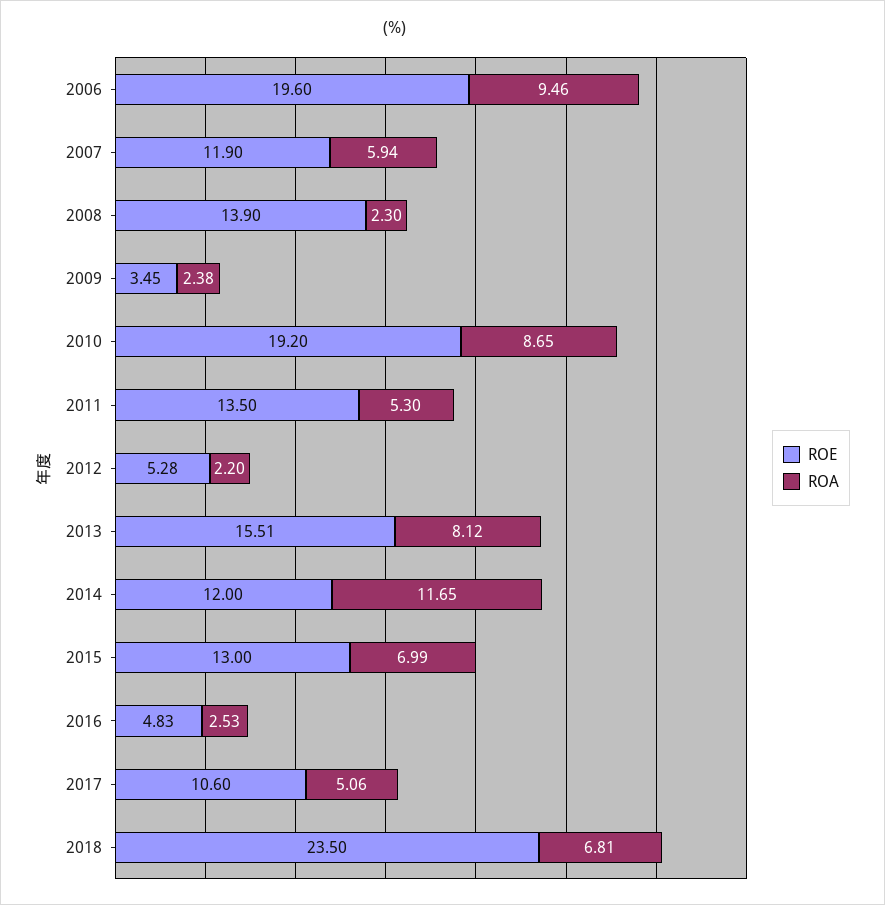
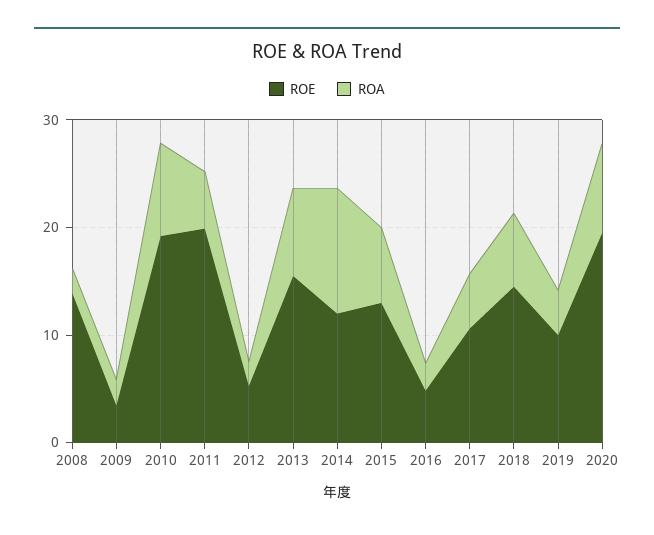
ROE, 2006: 19.6 -> none
ROA, 2006: 9.46 -> none
ROE, 2007: 11.9 -> none
ROA, 2007: 5.94 -> none
ROE, 2011: 13.5 -> 20
ROE, 2018: 23.5 -> 14
ROE, 2019: none -> 10
ROA, 2019: none -> 4
ROE, 2020: none -> 20
ROA, 2020: none -> 8

